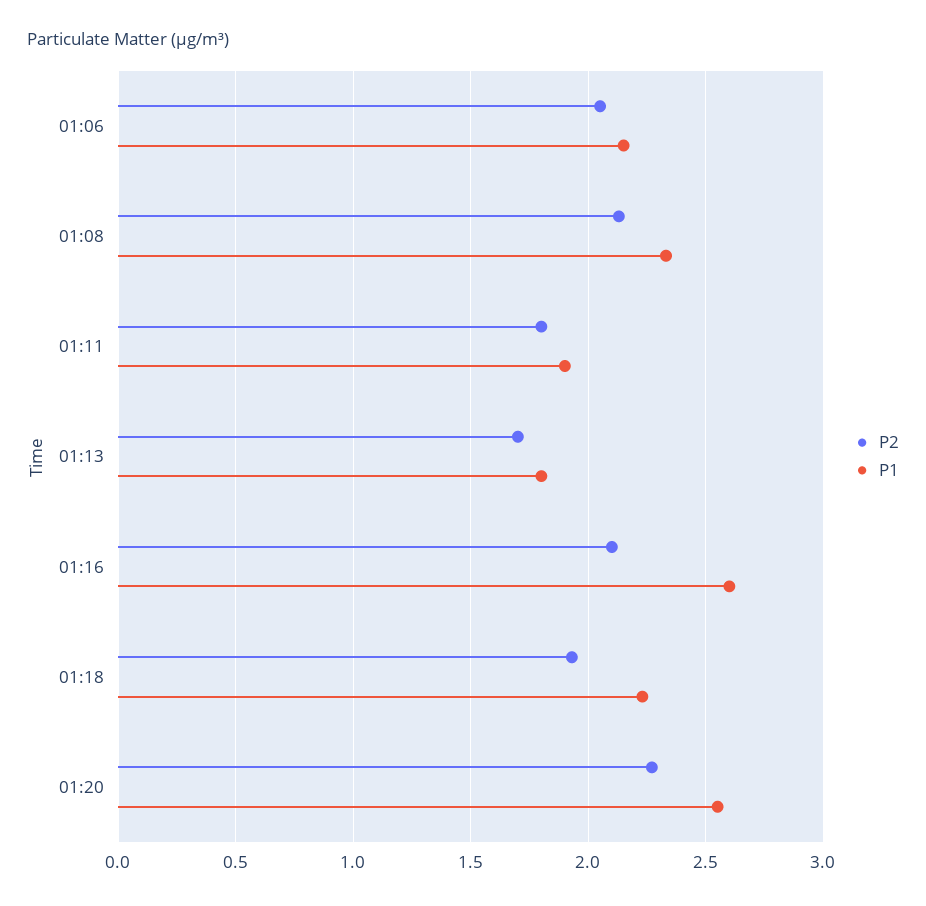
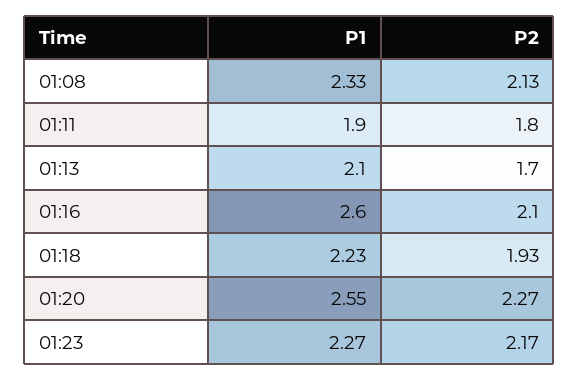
P2, 01:06: 2.05 -> none
P1, 01:06: 2.15 -> none
P1, 01:13: 1.8 -> 2.1
P1, 01:23: none -> 2.27
P2, 01:23: none -> 2.17

